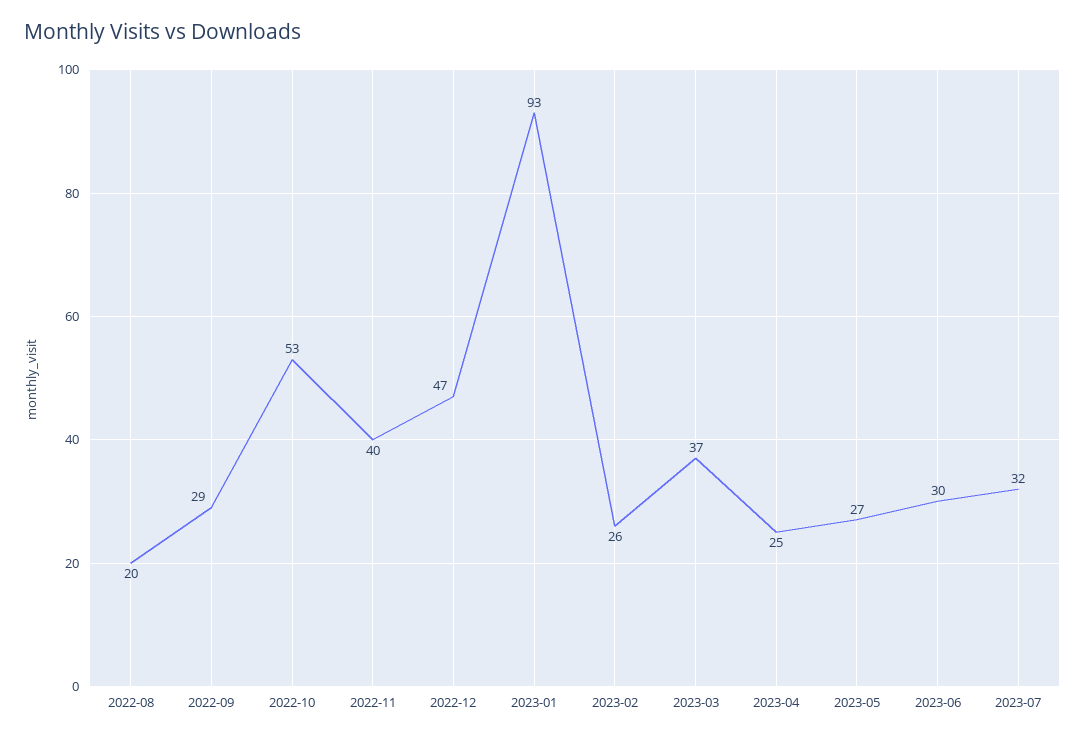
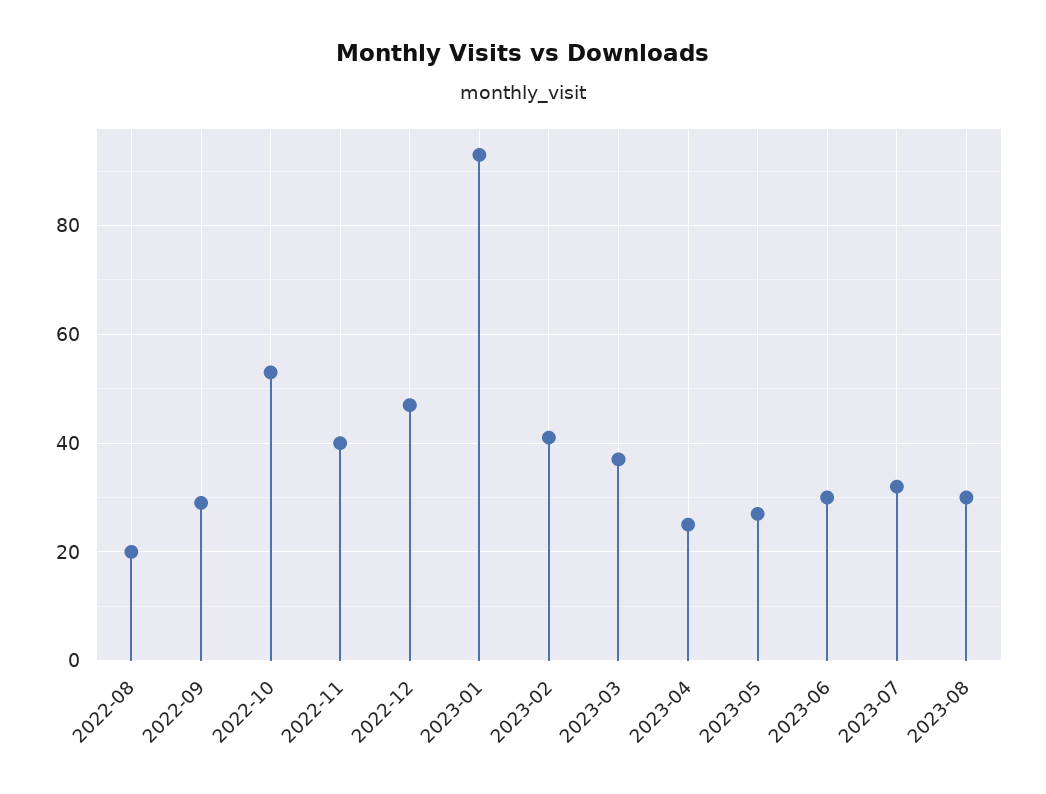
2023-02: 26 -> 40
2023-08: none -> 30

